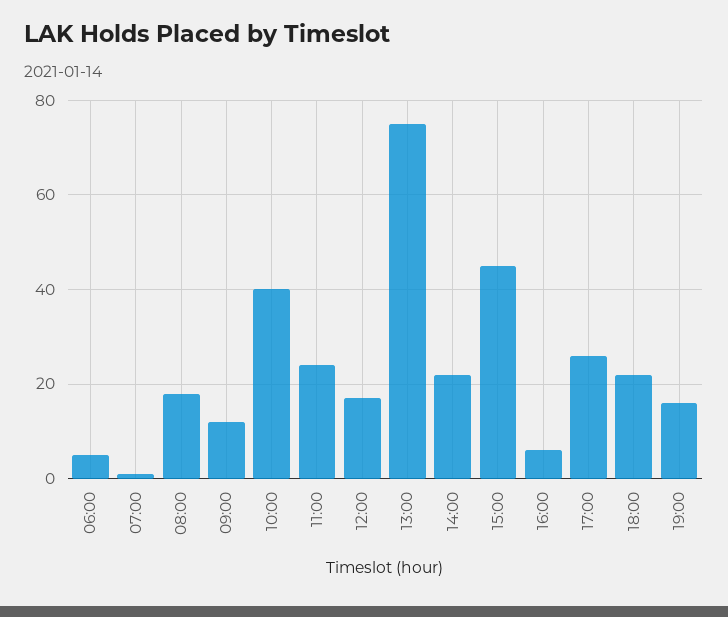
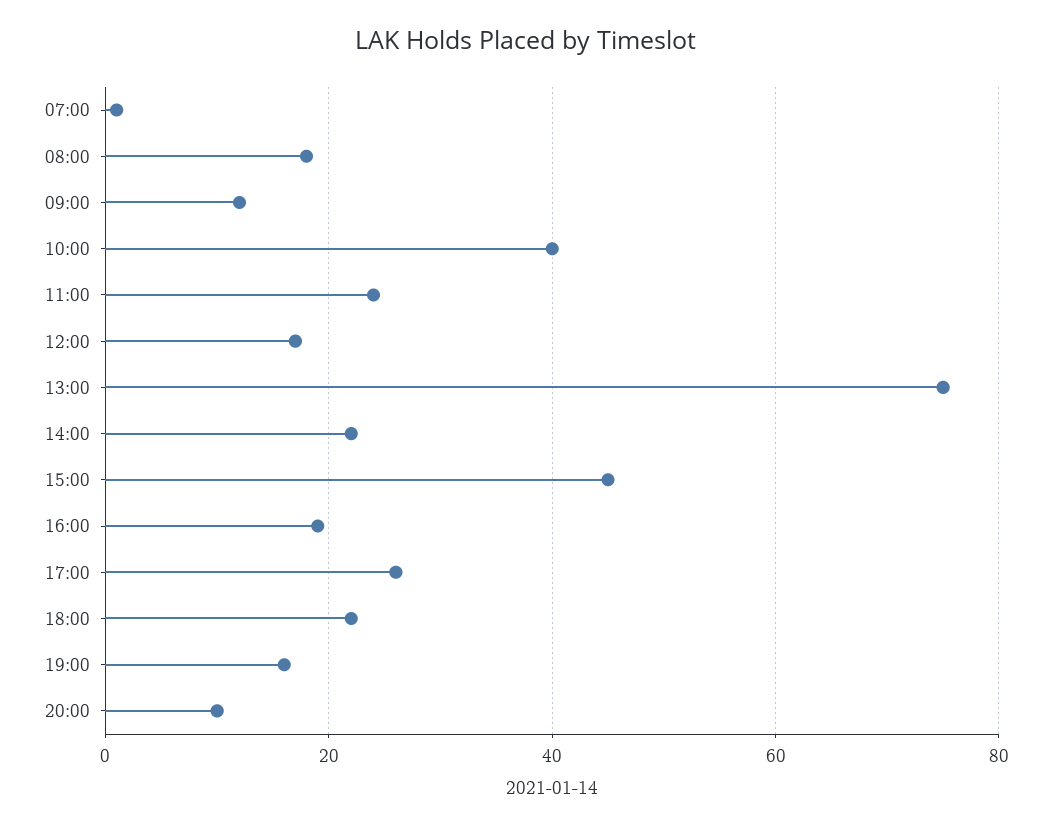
06:00: 5 -> none
16:00: 5 -> 20
20:00: none -> 10

